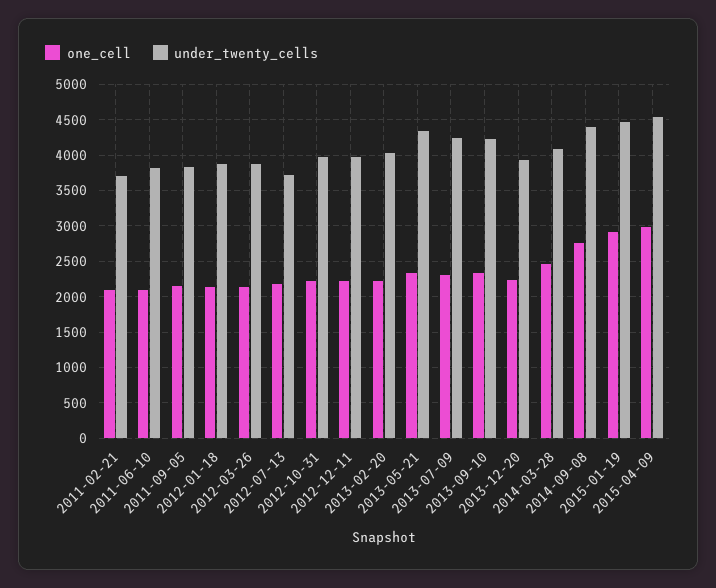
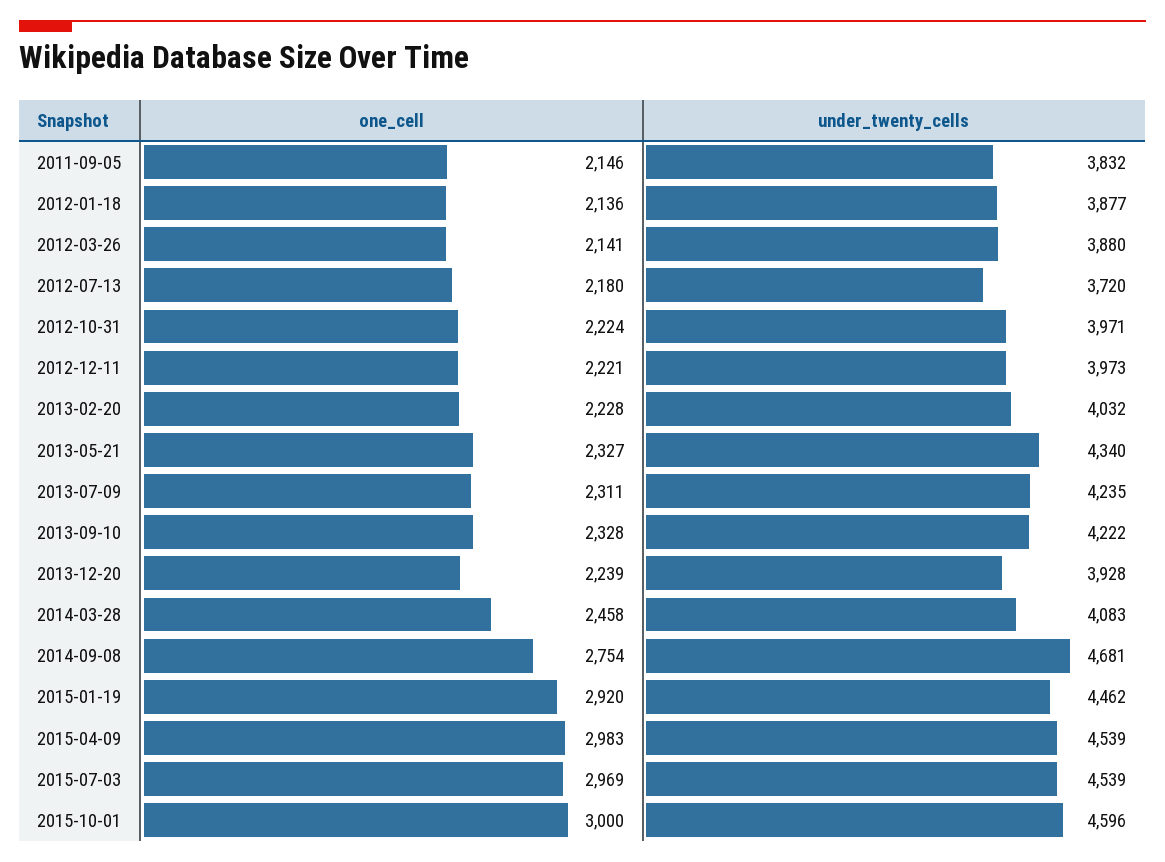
one_cell, 2011-02-21: 2100 -> none
under_twenty_cells, 2011-02-21: 3700 -> none
one_cell, 2011-06-10: 2100 -> none
under_twenty_cells, 2011-06-10: 3800 -> none
under_twenty_cells, 2014-09-08: 4400 -> 4681
one_cell, 2015-07-03: none -> 2969
under_twenty_cells, 2015-07-03: none -> 4539
one_cell, 2015-10-01: none -> 3000
under_twenty_cells, 2015-10-01: none -> 4596

